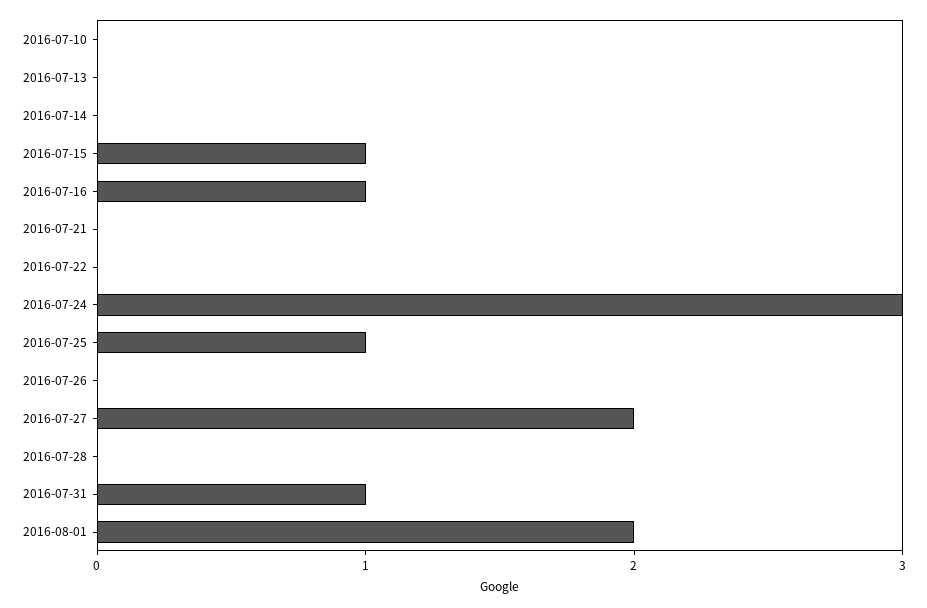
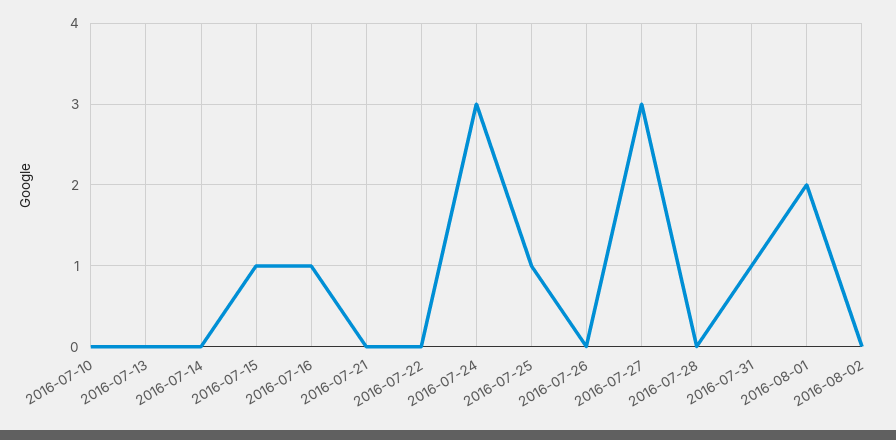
2016-07-27: 2 -> 3
2016-08-02: none -> 0

